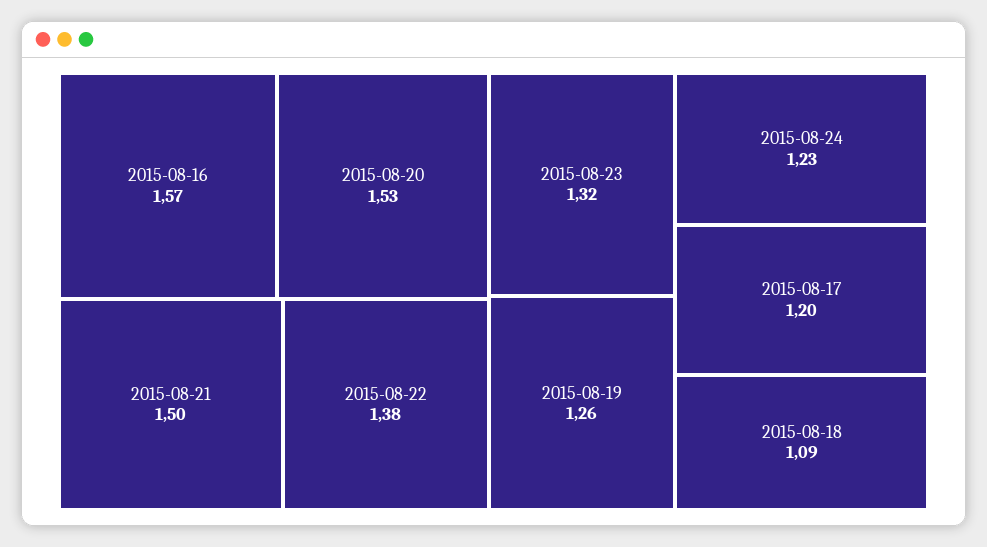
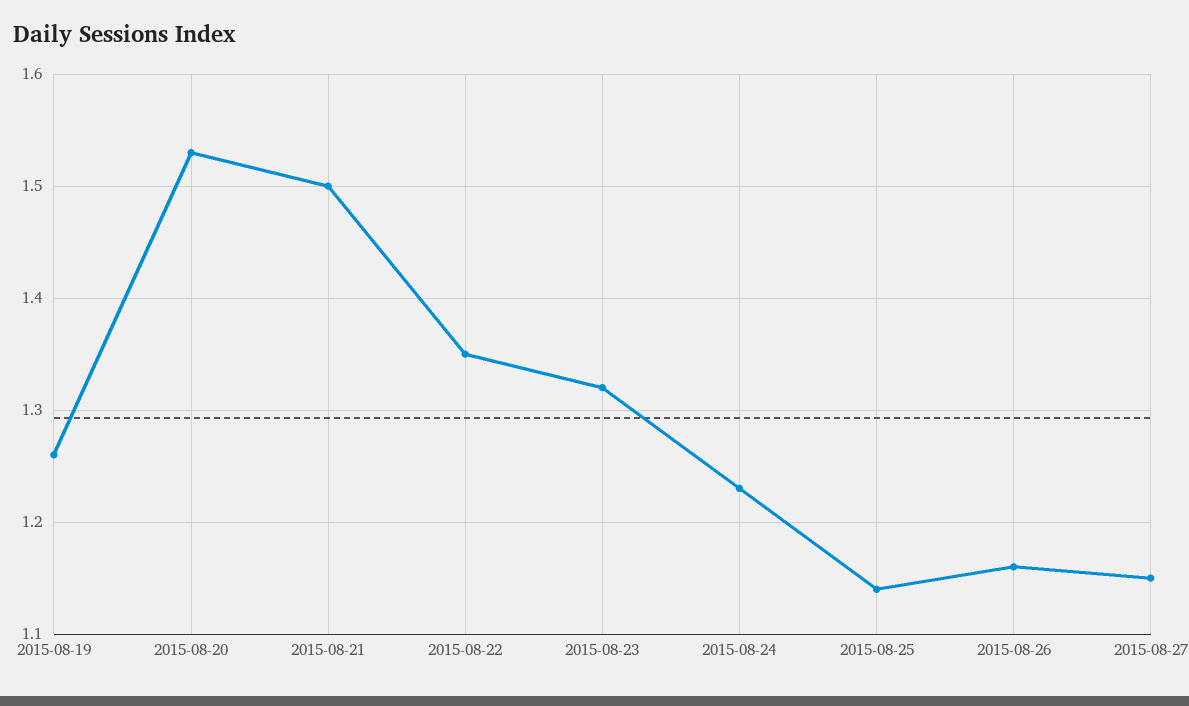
2015-08-16: 1.57 -> none
2015-08-22: 1.38 -> 1.35
2015-08-17: 1.2 -> none
2015-08-18: 1.09 -> none
2015-08-25: none -> 1.14
2015-08-26: none -> 1.16
2015-08-27: none -> 1.15

